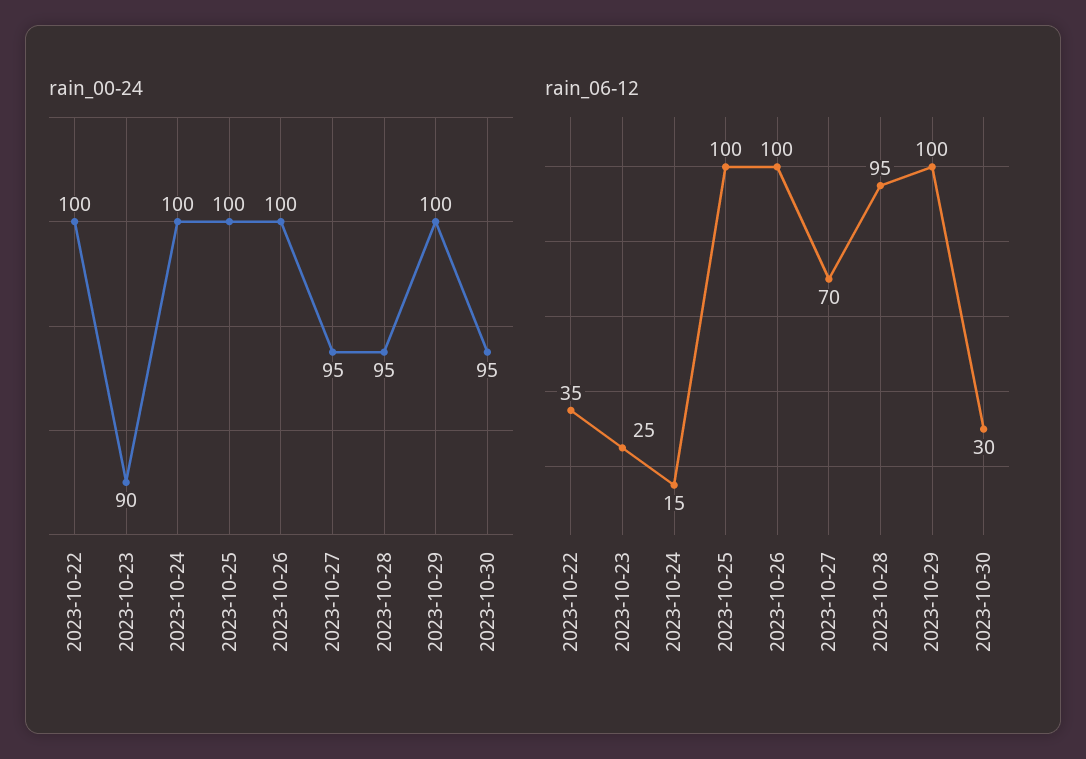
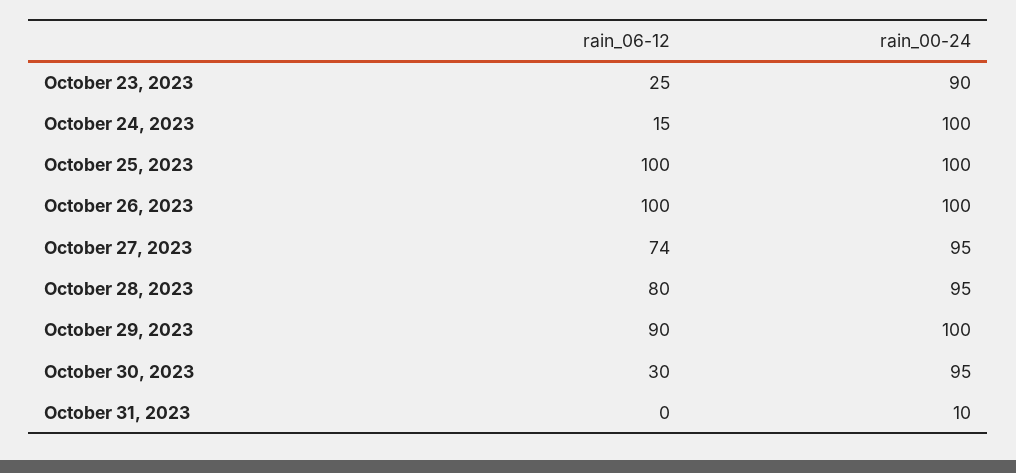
rain_00-24, 2023-10-22: 100 -> none
rain_06-12, 2023-10-22: 35 -> none
rain_06-12, 2023-10-27: 70 -> 74
rain_06-12, 2023-10-28: 95 -> 80
rain_06-12, 2023-10-29: 100 -> 90
rain_06-12, October 31, 2023: none -> 0
rain_00-24, October 31, 2023: none -> 10

